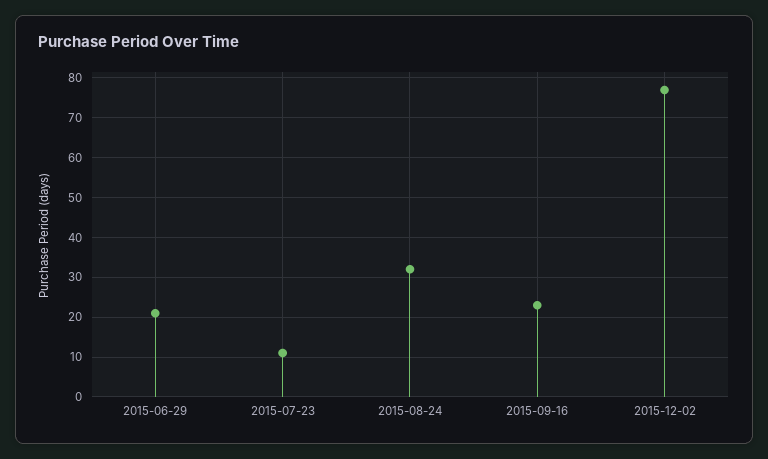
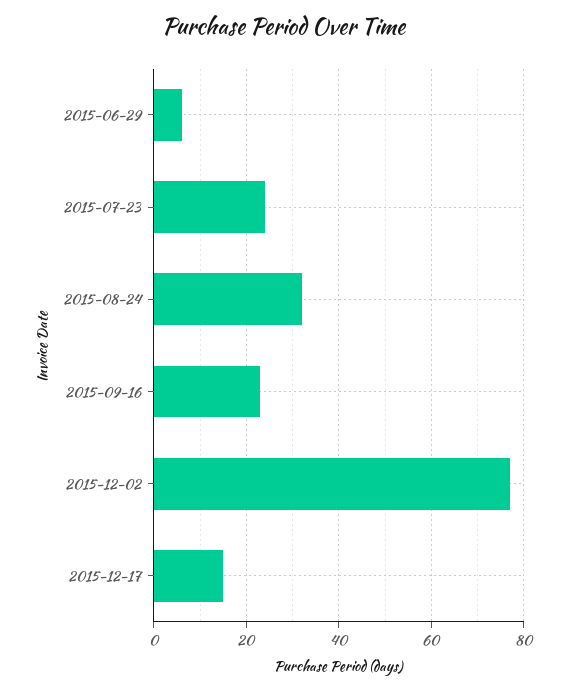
2015-06-29: 20 -> 5
2015-07-23: 10 -> 25
2015-12-17: none -> 15

